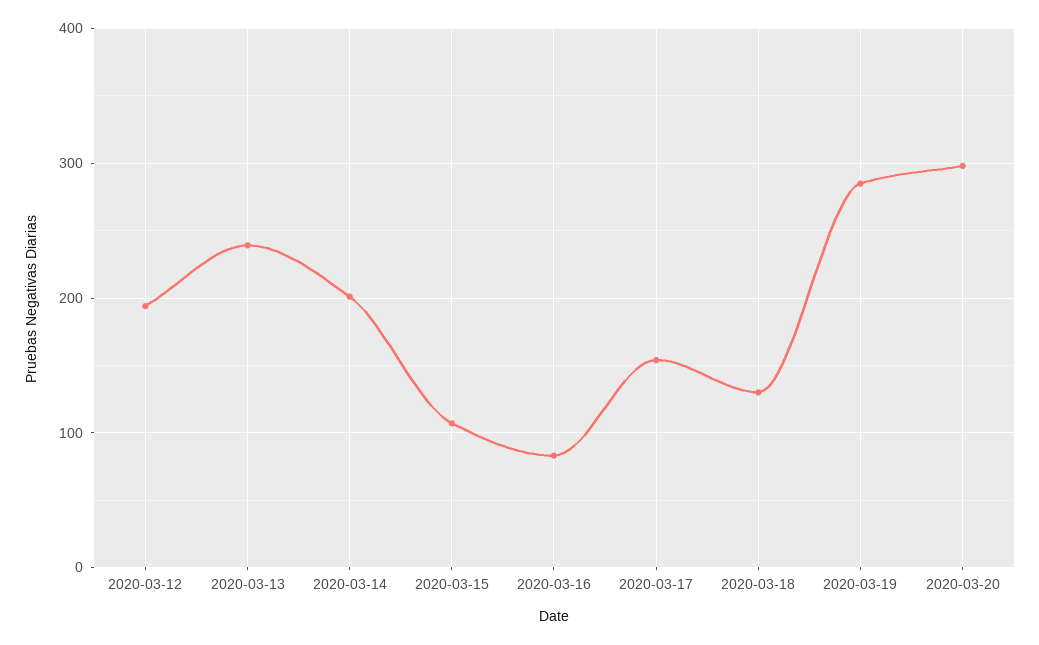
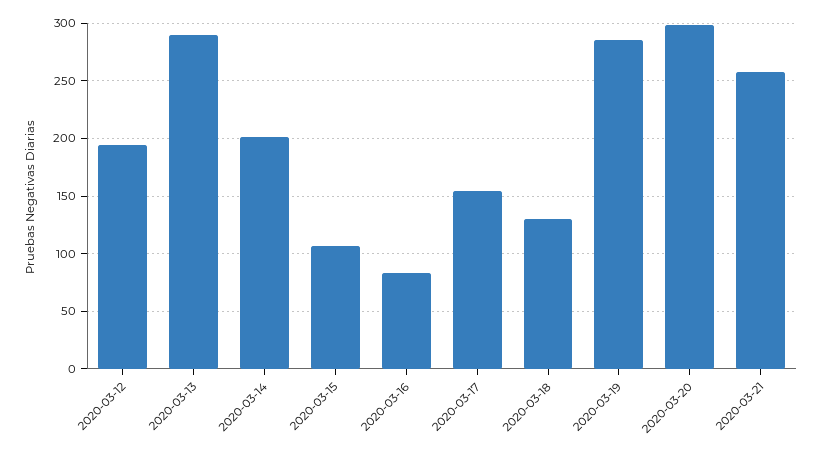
2020-03-13: 240 -> 290
2020-03-21: none -> 260

